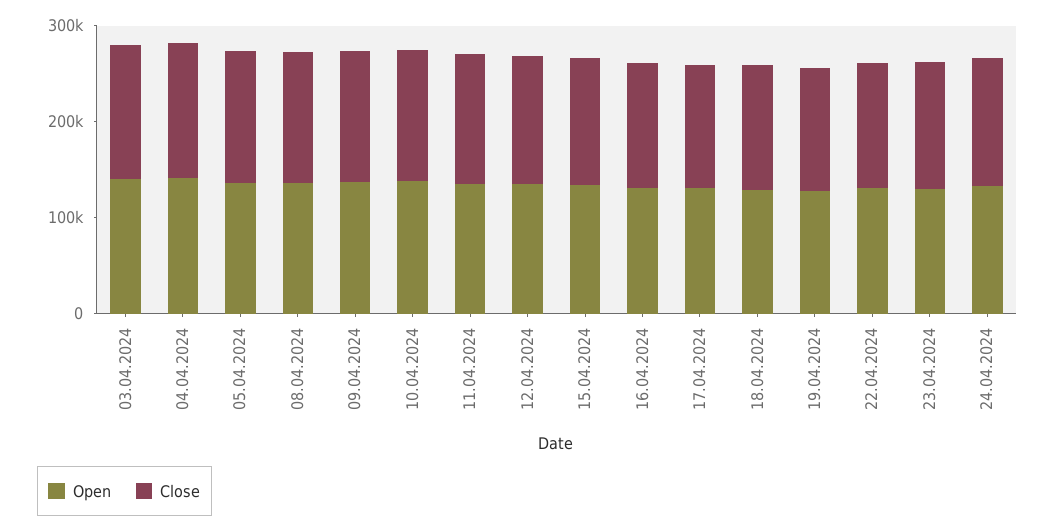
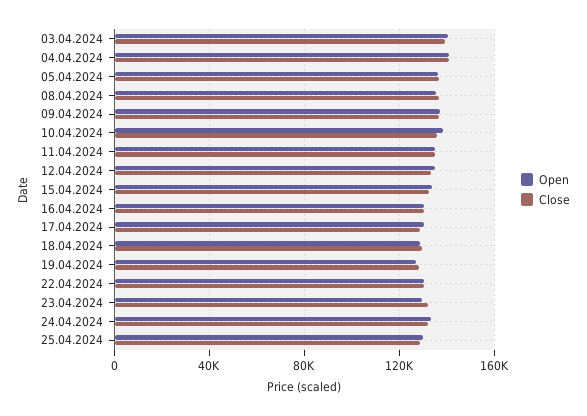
Open, 25.04.2024: none -> 130000
Close, 25.04.2024: none -> 130000

